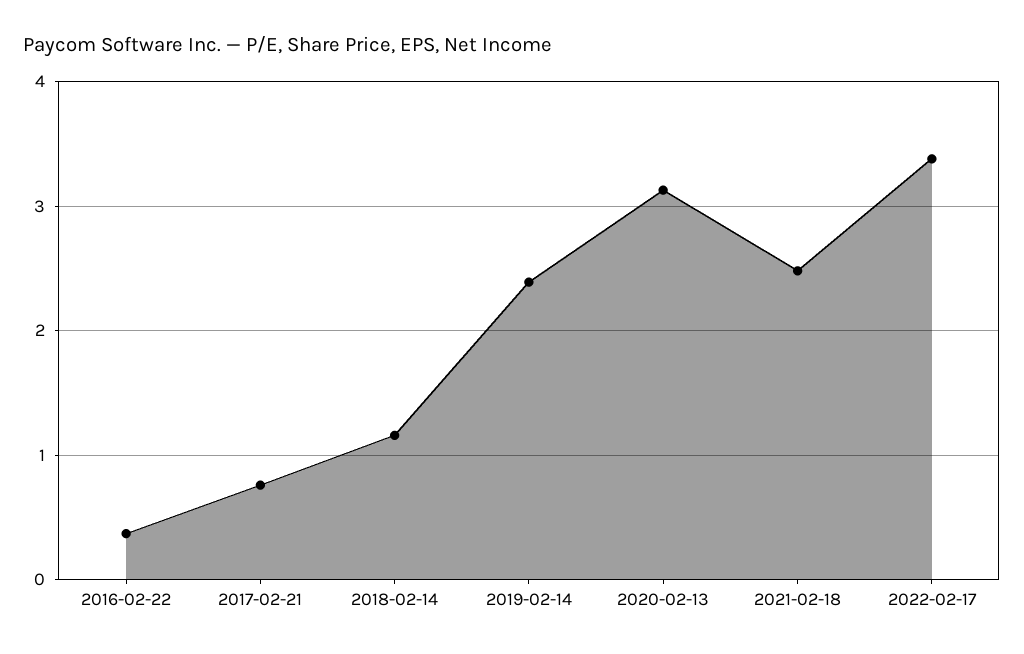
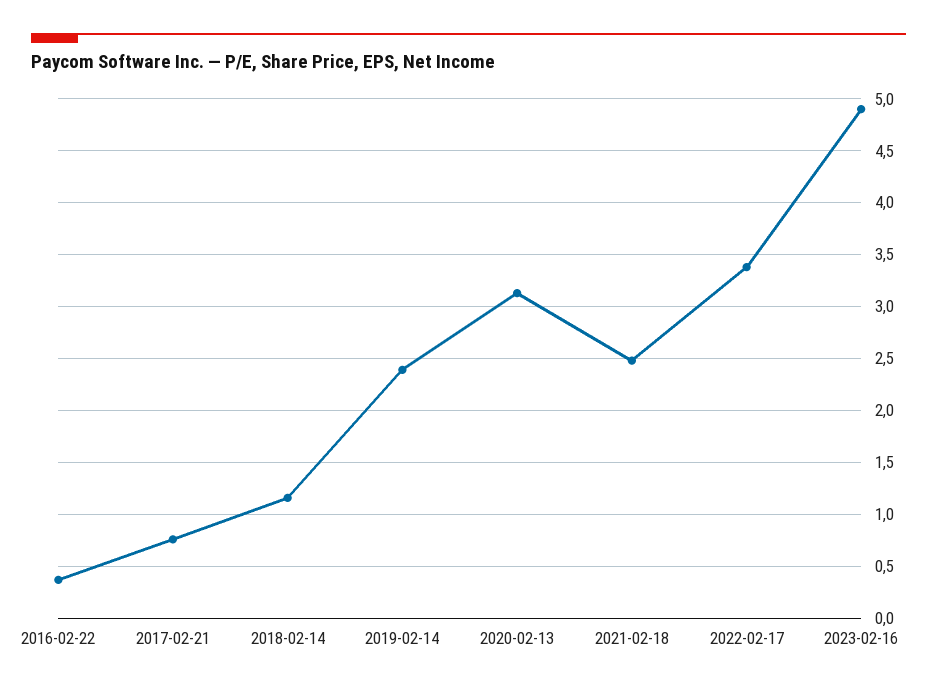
2023-02-16: none -> 4.9

